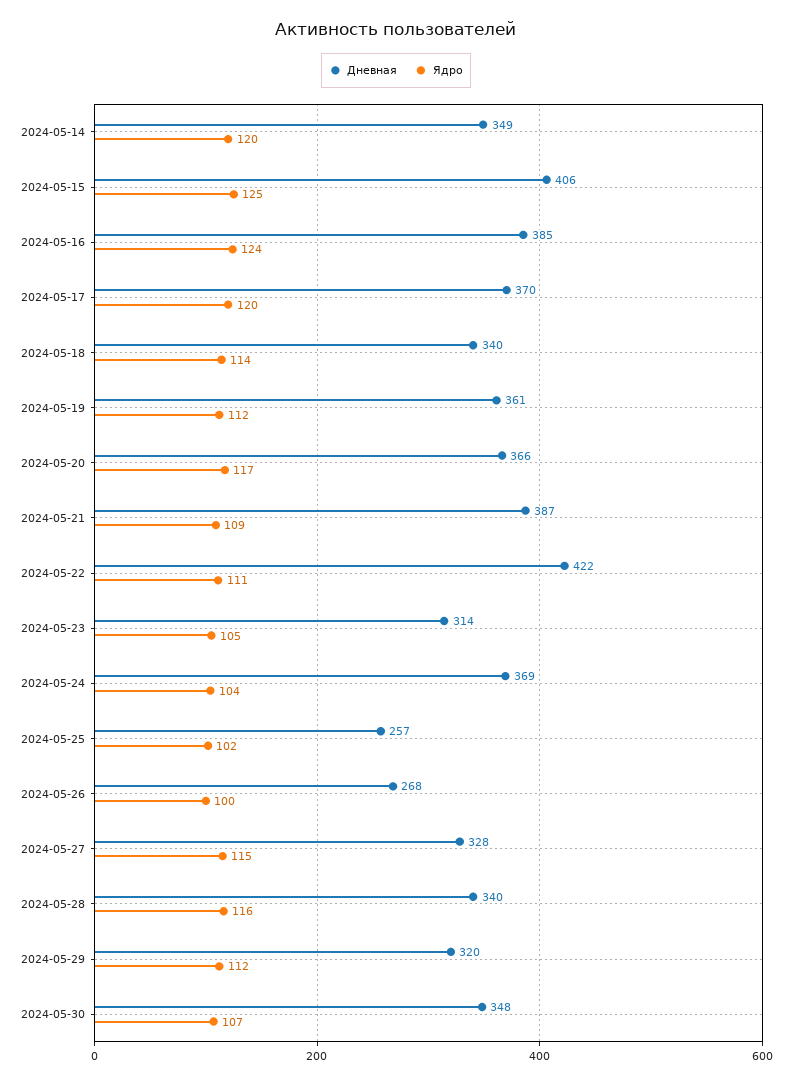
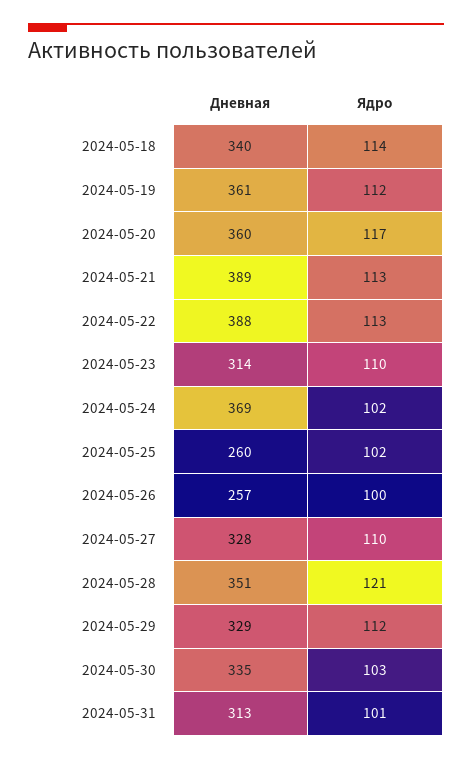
Дневная, 2024-05-14: 349 -> none
Ядро, 2024-05-14: 120 -> none
Дневная, 2024-05-15: 406 -> none
Ядро, 2024-05-15: 125 -> none
Дневная, 2024-05-16: 385 -> none
Ядро, 2024-05-16: 124 -> none
Дневная, 2024-05-17: 370 -> none
Ядро, 2024-05-17: 120 -> none
Дневная, 2024-05-20: 366 -> 360
Дневная, 2024-05-21: 387 -> 389
Ядро, 2024-05-21: 109 -> 113
Дневная, 2024-05-22: 422 -> 388
Ядро, 2024-05-22: 111 -> 113
Ядро, 2024-05-23: 105 -> 110
Ядро, 2024-05-24: 104 -> 102
Дневная, 2024-05-25: 257 -> 260
Дневная, 2024-05-26: 268 -> 257
Ядро, 2024-05-27: 115 -> 110
Дневная, 2024-05-28: 340 -> 351
Ядро, 2024-05-28: 116 -> 121
Дневная, 2024-05-29: 320 -> 329
Дневная, 2024-05-30: 348 -> 335
Ядро, 2024-05-30: 107 -> 103
Дневная, 2024-05-31: none -> 313
Ядро, 2024-05-31: none -> 101

